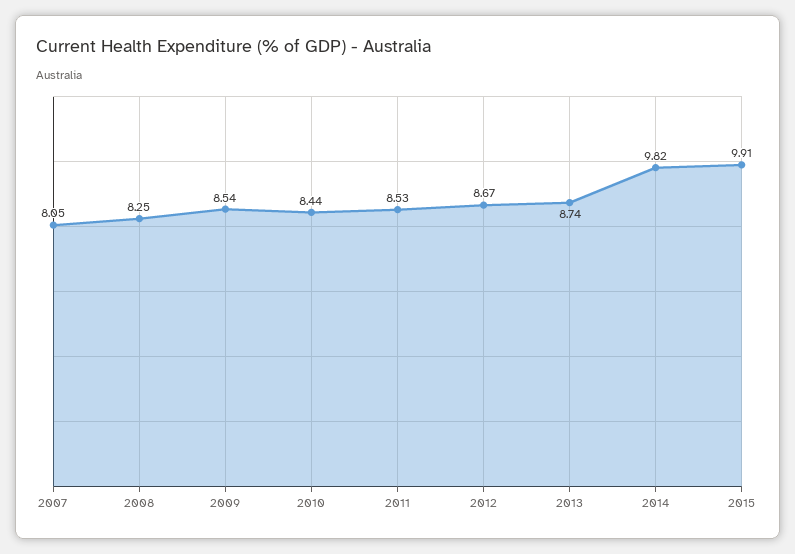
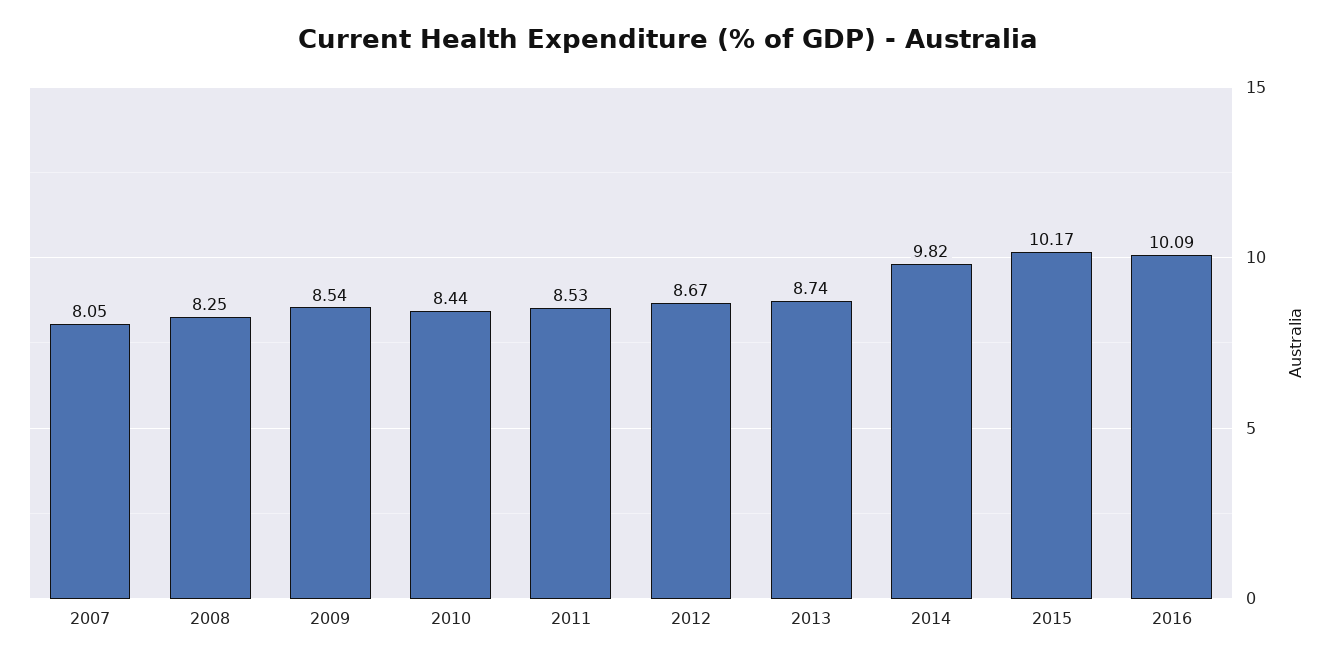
2015: 9.91 -> 10.17
2016: none -> 10.09

